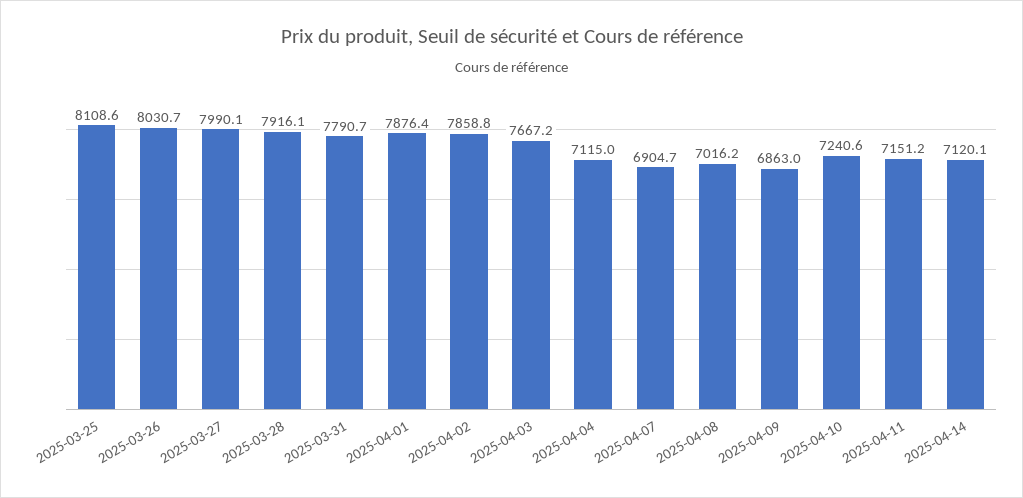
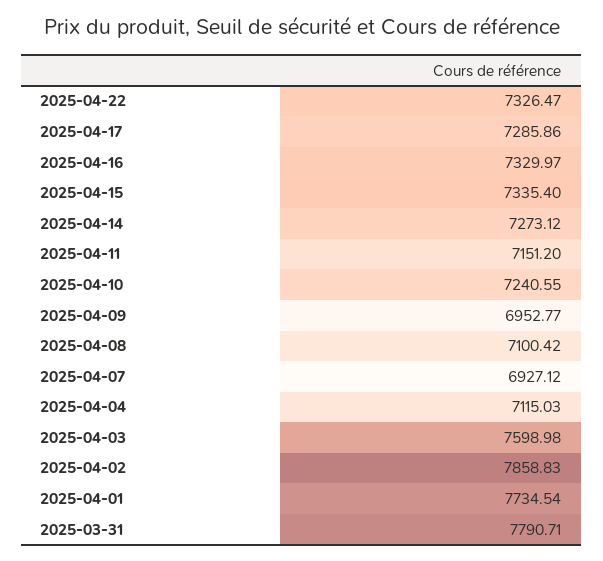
2025-03-25: 8108.6 -> none
2025-03-26: 8030.7 -> none
2025-03-27: 7990.1 -> none
2025-03-28: 7916.1 -> none
2025-04-01: 7876.4 -> 7734.54
2025-04-03: 7667.2 -> 7598.98
2025-04-07: 6904.7 -> 6927.12
2025-04-08: 7016.2 -> 7100.42
2025-04-09: 6863 -> 6952.77
2025-04-14: 7120.1 -> 7273.12
2025-04-22: none -> 7326.47
2025-04-17: none -> 7285.86
2025-04-16: none -> 7329.97
2025-04-15: none -> 7335.4

